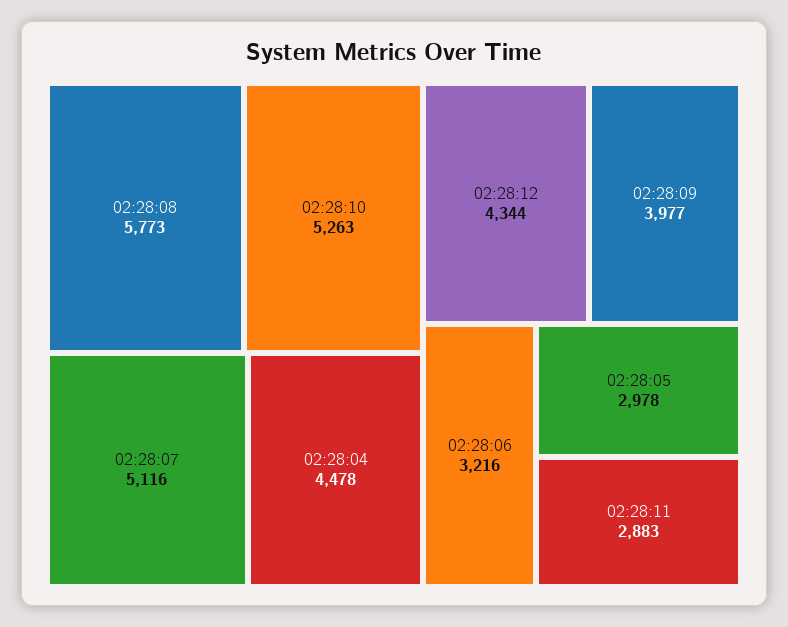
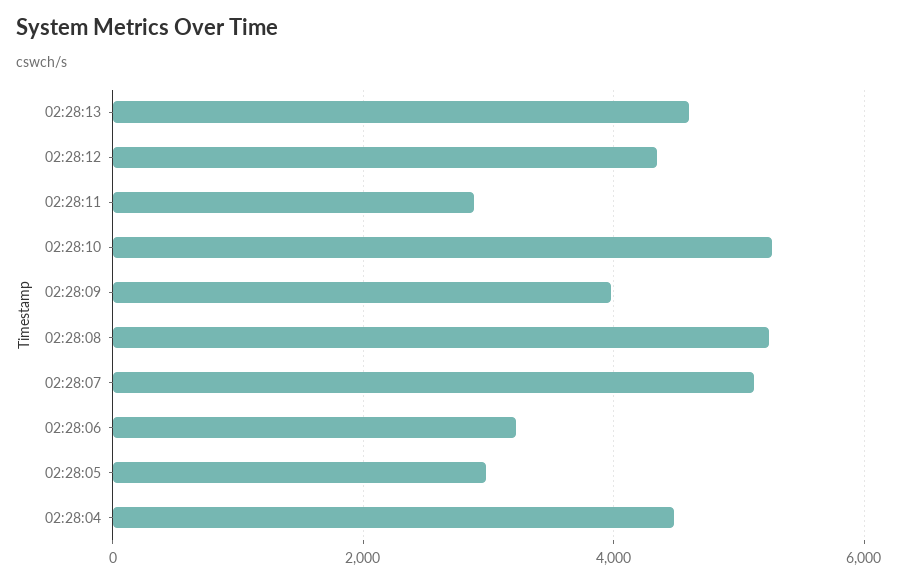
02:28:08: 5773 -> 5200
02:28:13: none -> 4600

